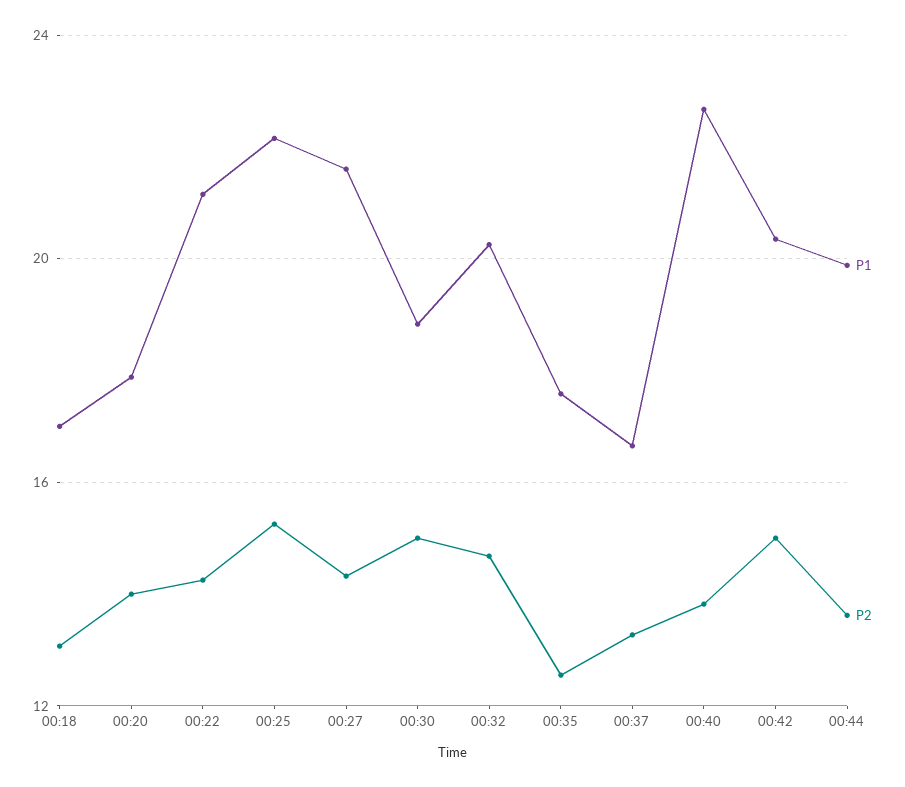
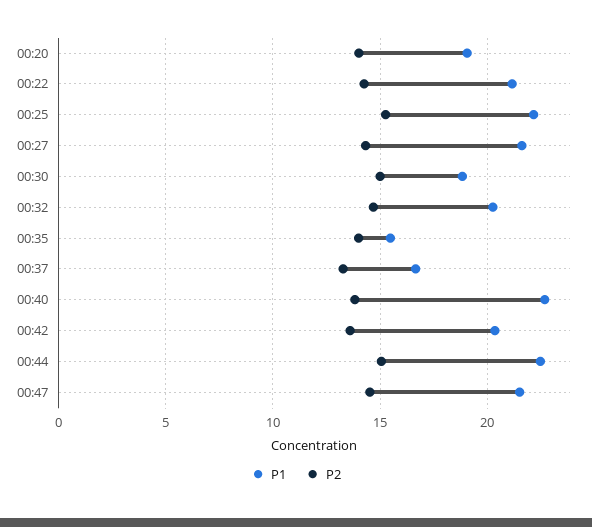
P1, 00:18: 17 -> none
P2, 00:18: 13 -> none
P1, 00:20: 18 -> 19
P1, 00:35: 17.5 -> 15.5
P2, 00:35: 12.5 -> 14
P2, 00:42: 15 -> 13.5
P1, 00:44: 20 -> 22.5
P2, 00:44: 13.5 -> 15
P1, 00:47: none -> 21.5
P2, 00:47: none -> 14.5

